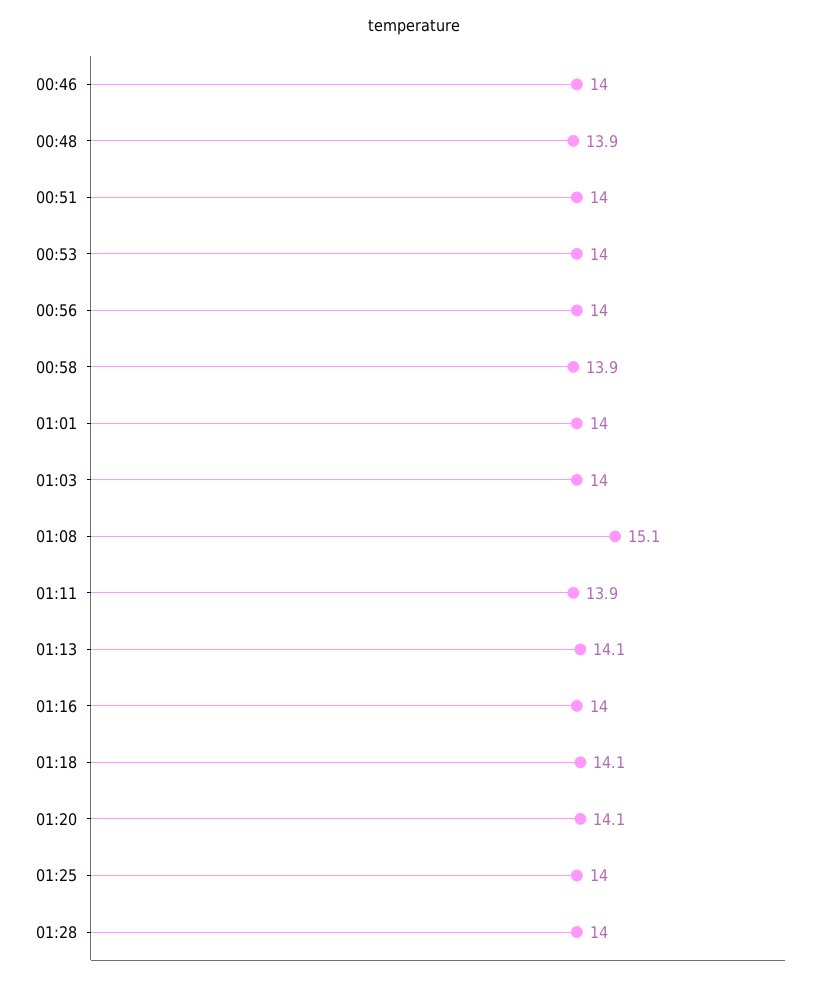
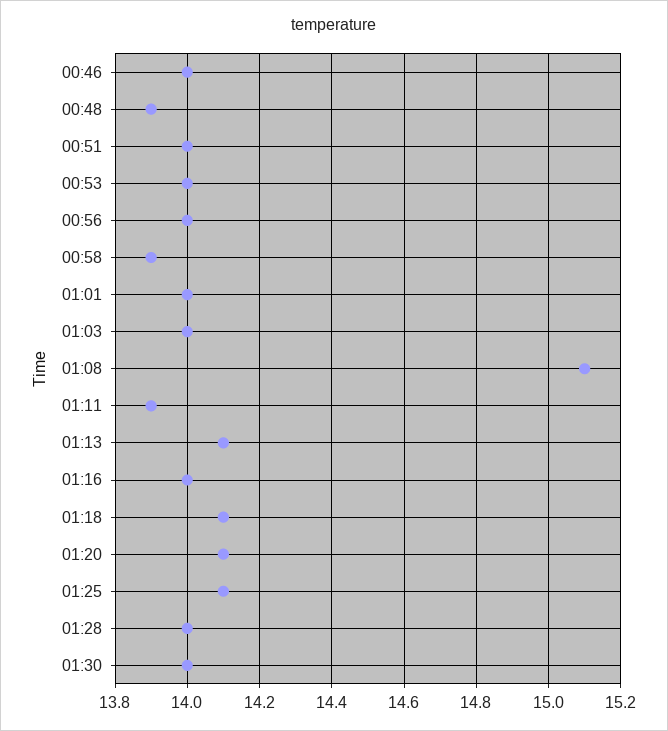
01:25: 14 -> 14.1
01:30: none -> 14

